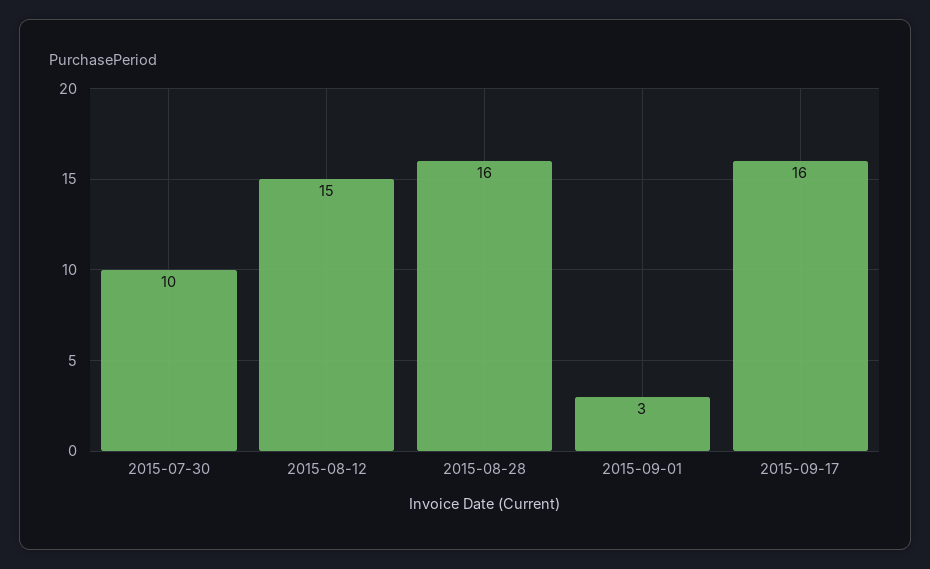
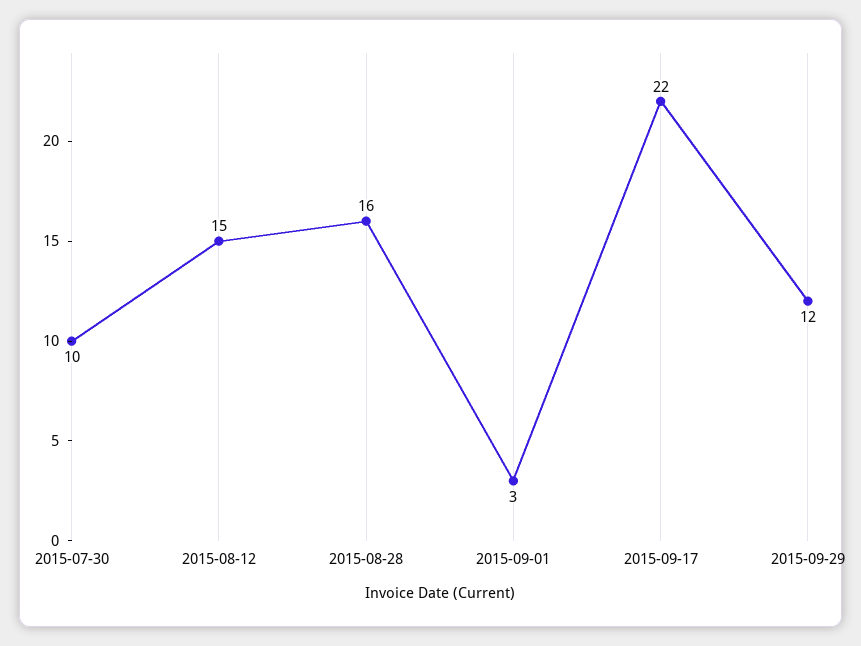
2015-09-17: 16 -> 22
2015-09-29: none -> 12

